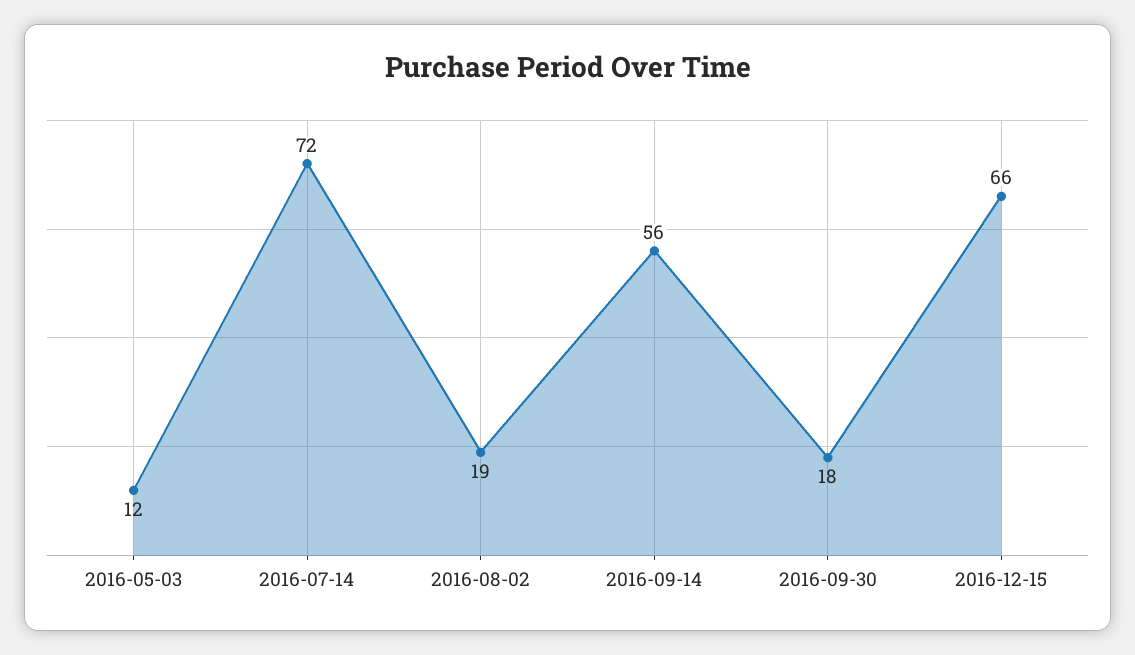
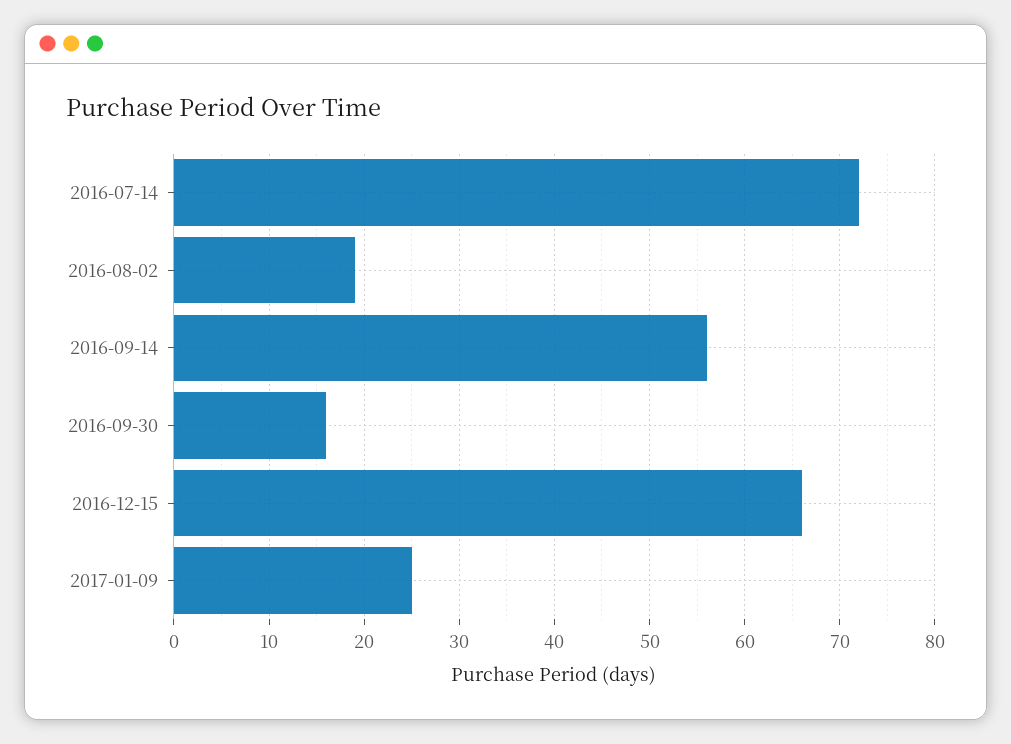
2016-05-03: 12 -> none
2016-09-30: 18 -> 16
2017-01-09: none -> 25

